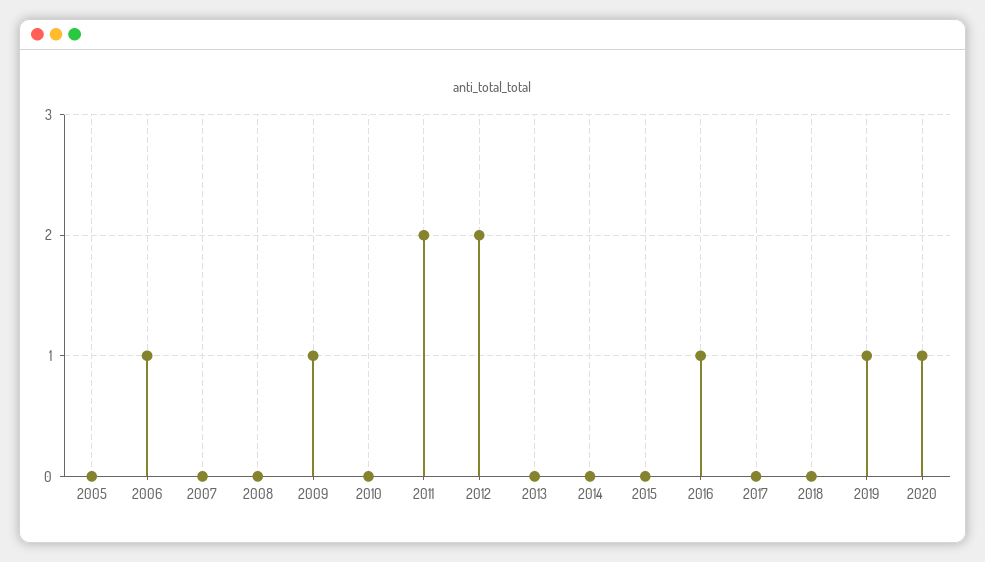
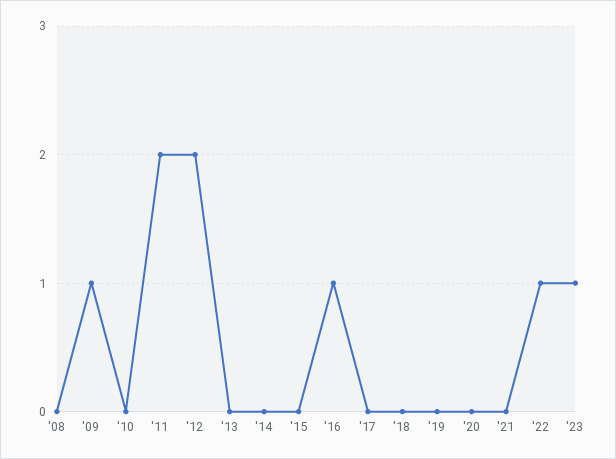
2005: 0 -> none
2006: 1 -> none
2007: 0 -> none
2019: 1 -> 0
2020: 1 -> 0
'21: none -> 0
'22: none -> 1
'23: none -> 1

